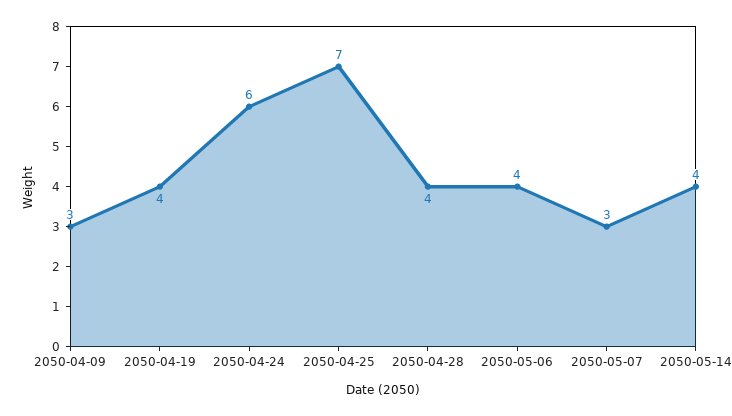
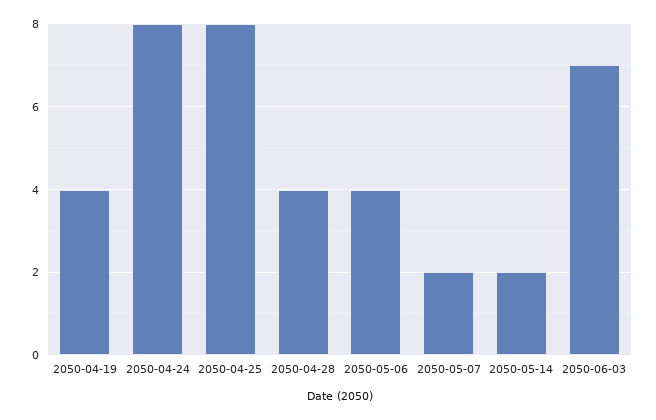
2050-04-09: 3 -> none
2050-04-24: 6 -> 8
2050-04-25: 7 -> 8
2050-05-07: 3 -> 2
2050-05-14: 4 -> 2
2050-06-03: none -> 7

